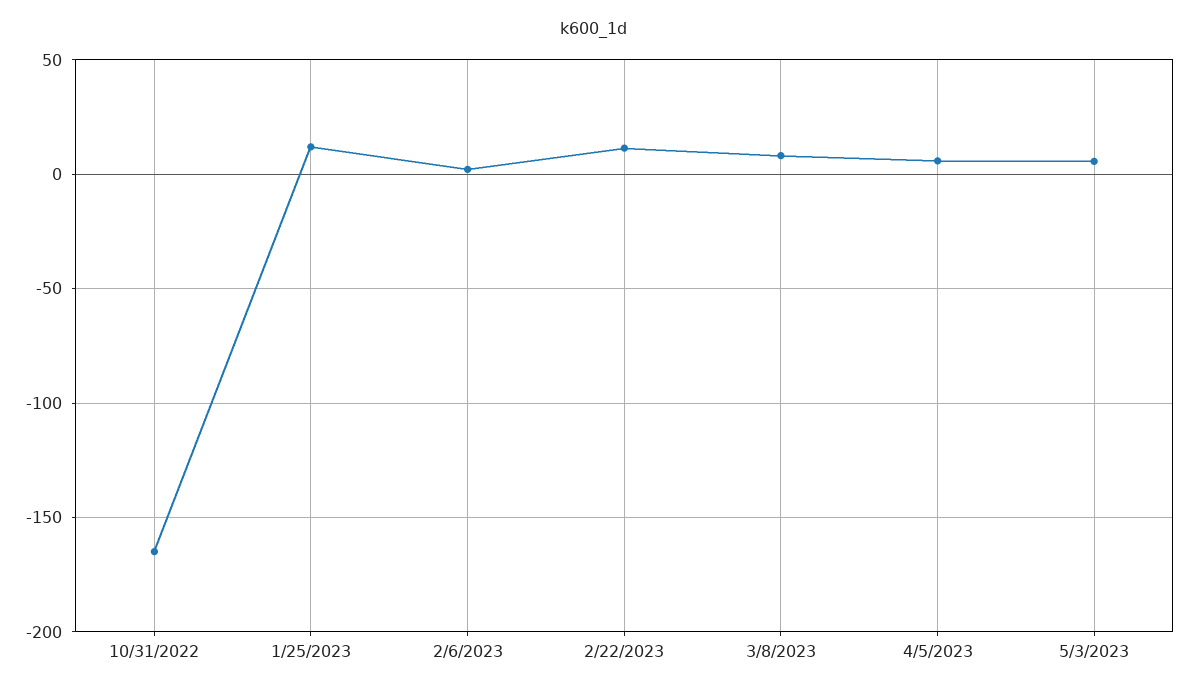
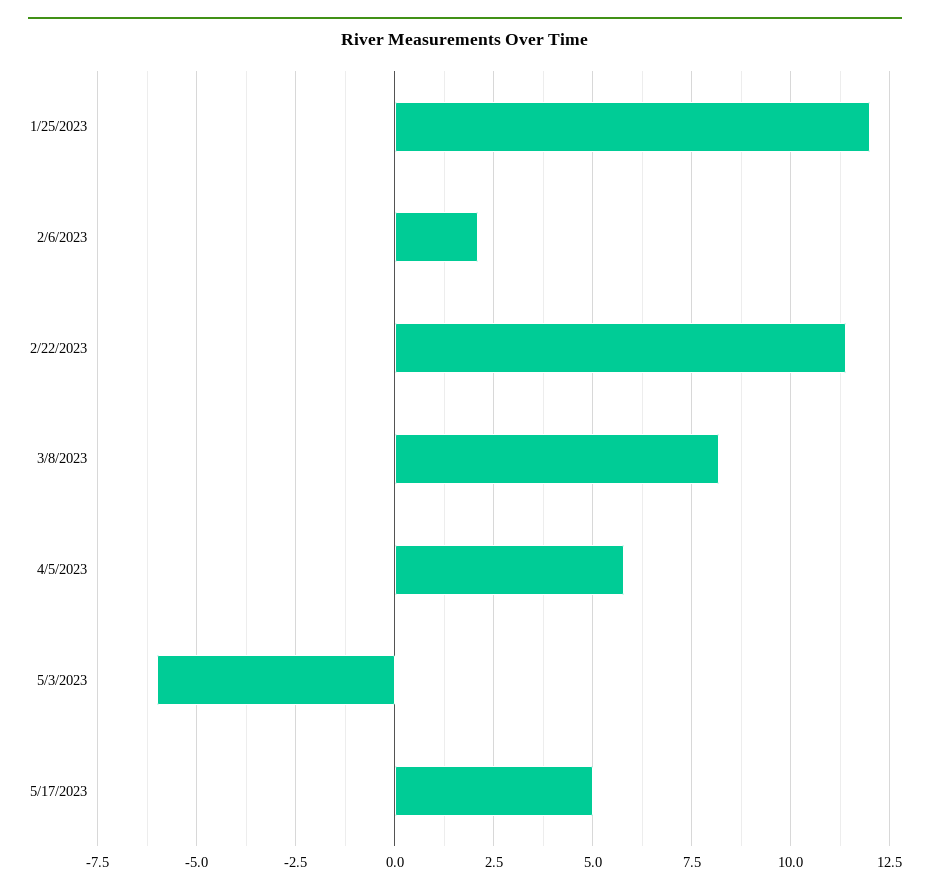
10/31/2022: -165 -> none
5/3/2023: 5 -> -6
5/17/2023: none -> 5

